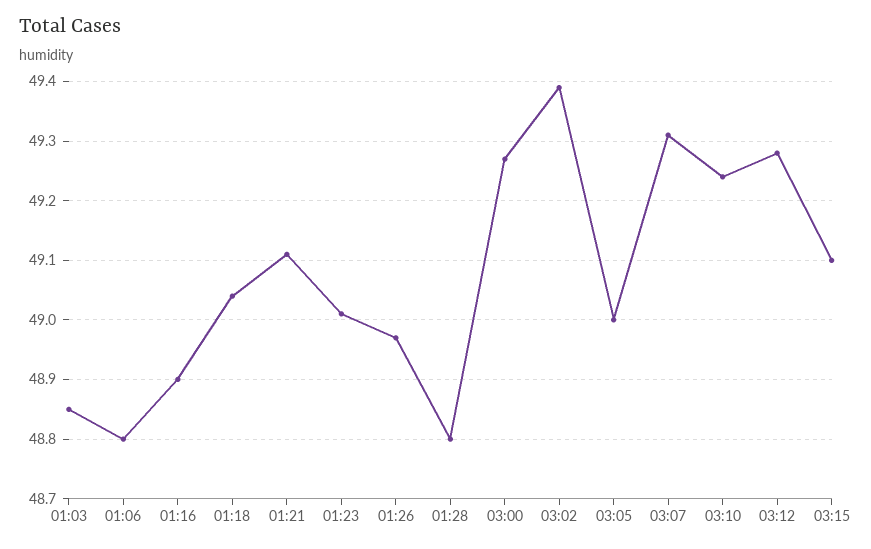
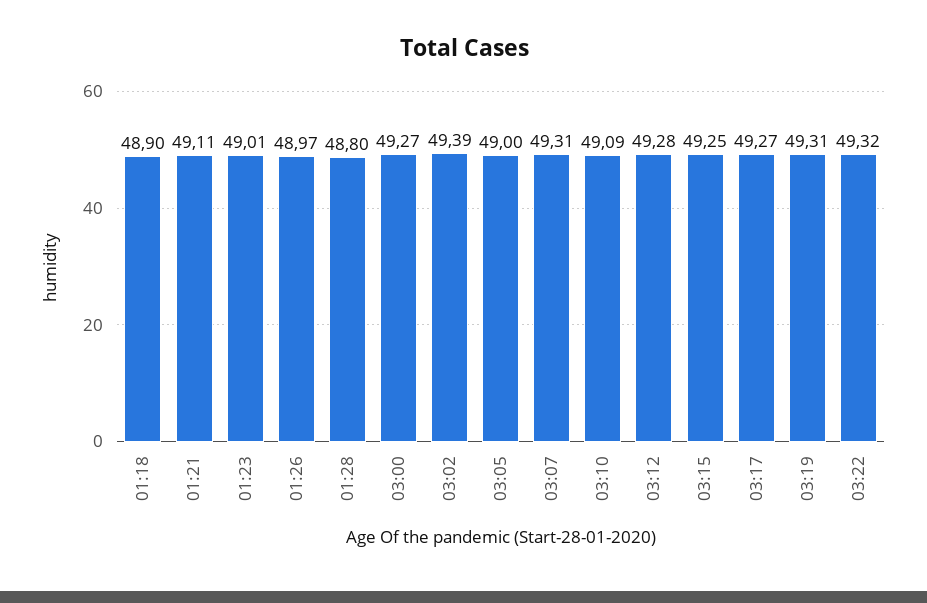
01:03: 48.85 -> none
01:06: 48.8 -> none
01:16: 48.9 -> none
01:18: 49.05 -> 48.9
03:10: 49.25 -> 49.09
03:15: 49.1 -> 49.25
03:17: none -> 49.27
03:19: none -> 49.31
03:22: none -> 49.32

